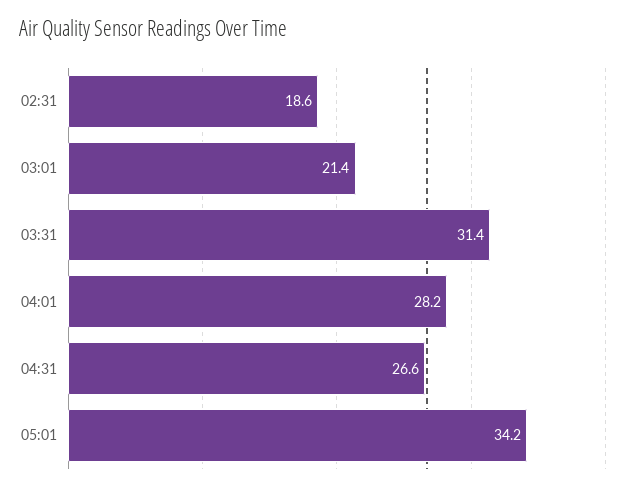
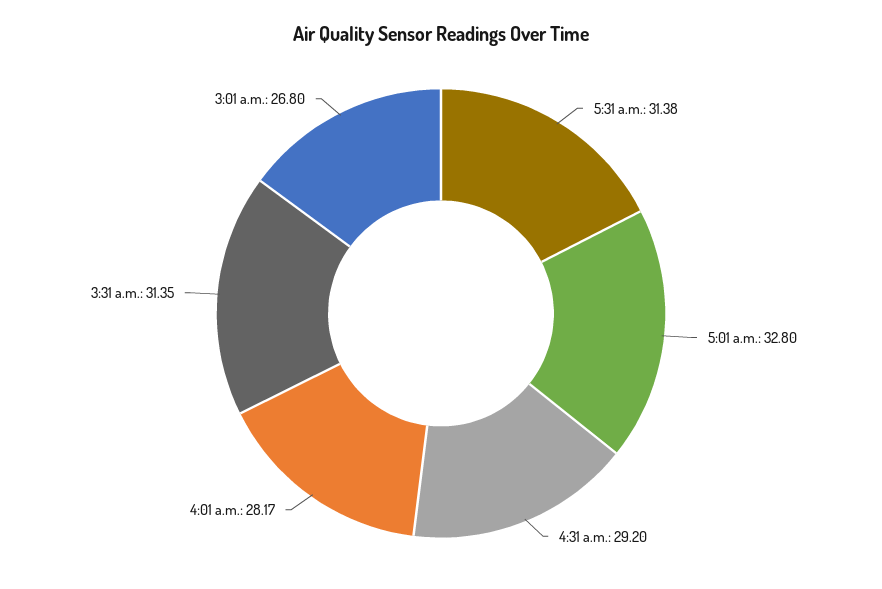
02:31: 18.6 -> none
03:01: 21.4 -> 26.8
04:31: 26.6 -> 29.2
05:01: 34.2 -> 32.8
5:31 a.m.: none -> 31.38

